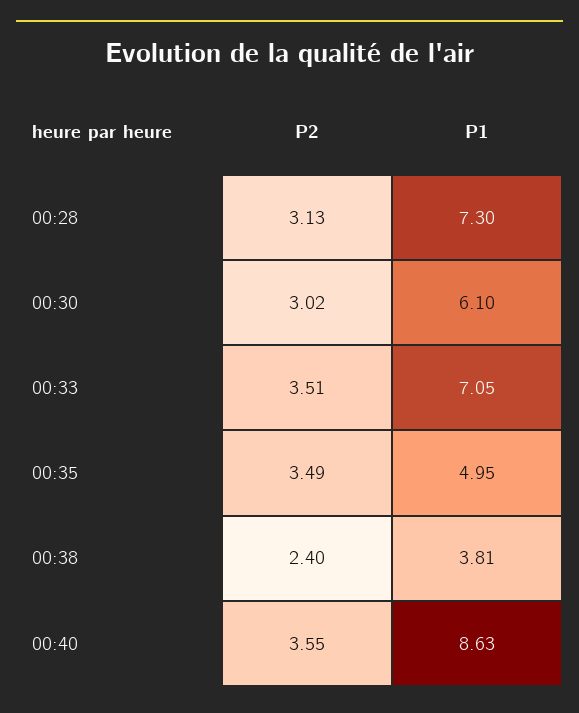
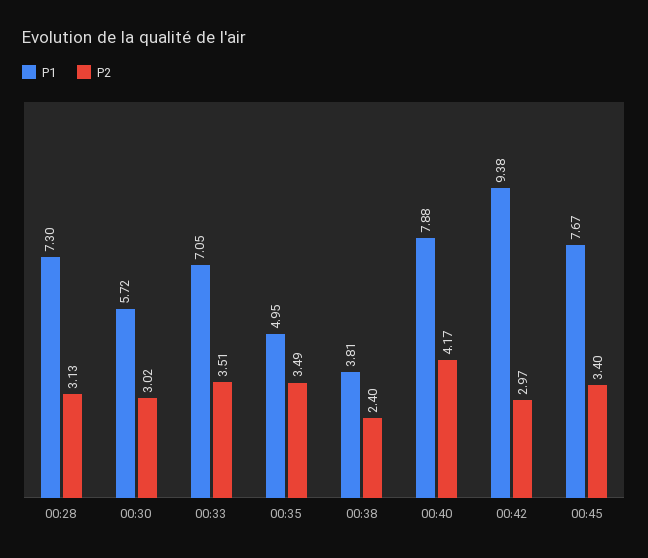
P1, 00:30: 6.1 -> 5.72
P2, 00:40: 3.55 -> 4.17
P1, 00:40: 8.63 -> 7.88
P1, 00:42: none -> 9.38
P2, 00:42: none -> 2.97
P1, 00:45: none -> 7.67
P2, 00:45: none -> 3.4

